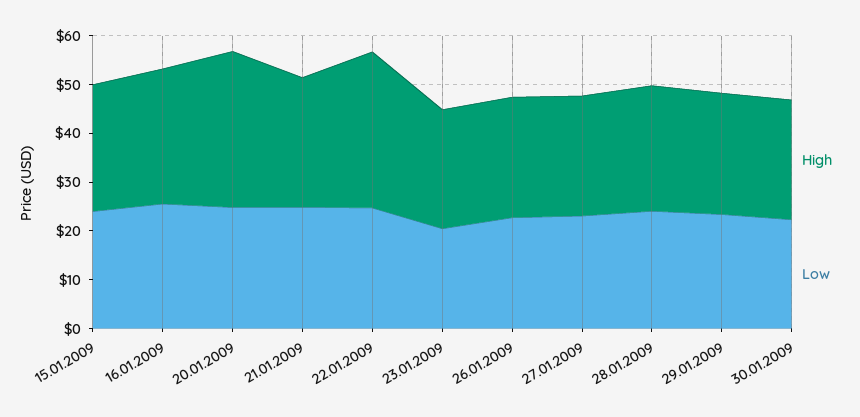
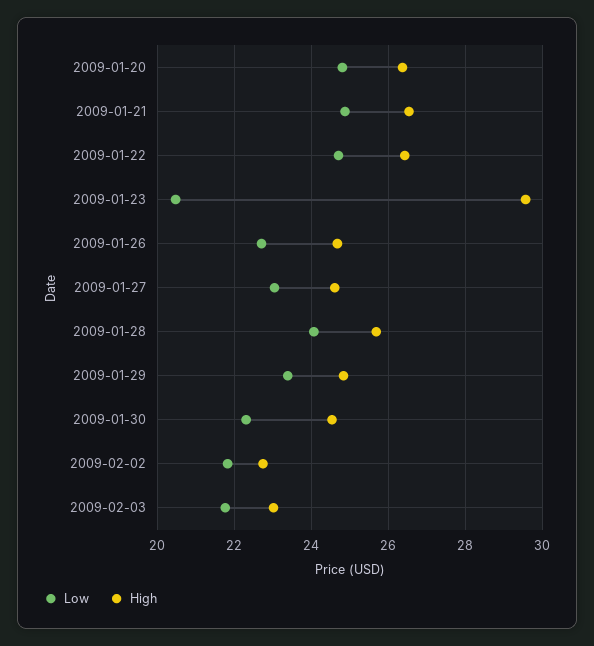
High, 15.01.2009: 26 -> none
Low, 15.01.2009: 24 -> none
High, 16.01.2009: 28 -> none
Low, 16.01.2009: 26 -> none
High, 20.01.2009: 32 -> 26.4
High, 22.01.2009: 32 -> 26.4
High, 23.01.2009: 24 -> 29.6
Low, 2009-02-02: none -> 21.8
High, 2009-02-02: none -> 22.8
Low, 2009-02-03: none -> 21.8
High, 2009-02-03: none -> 23

